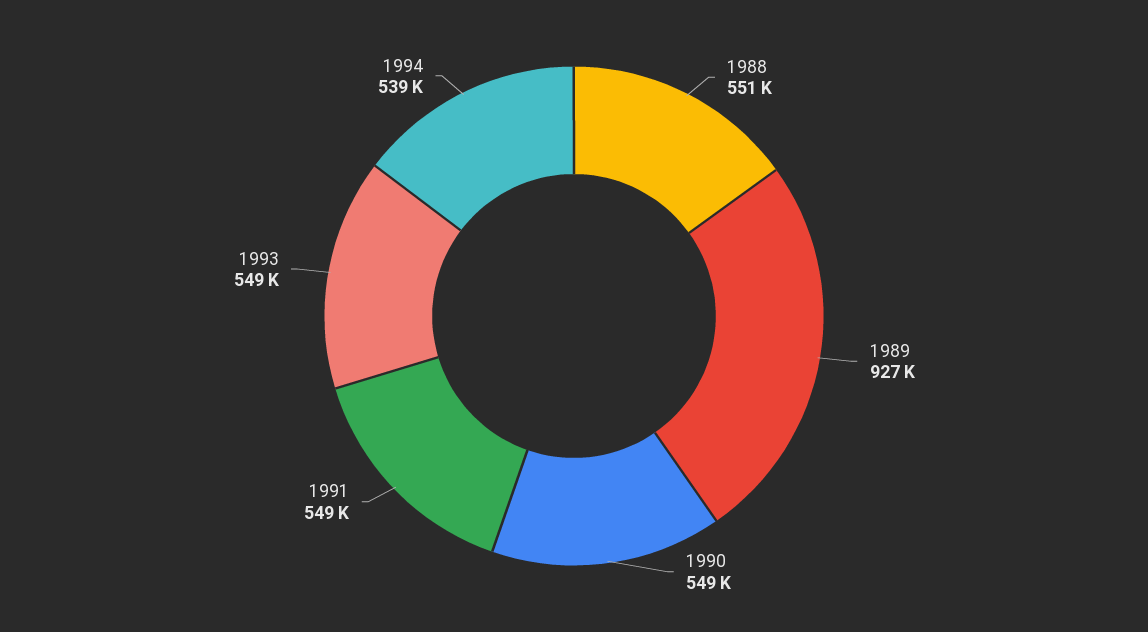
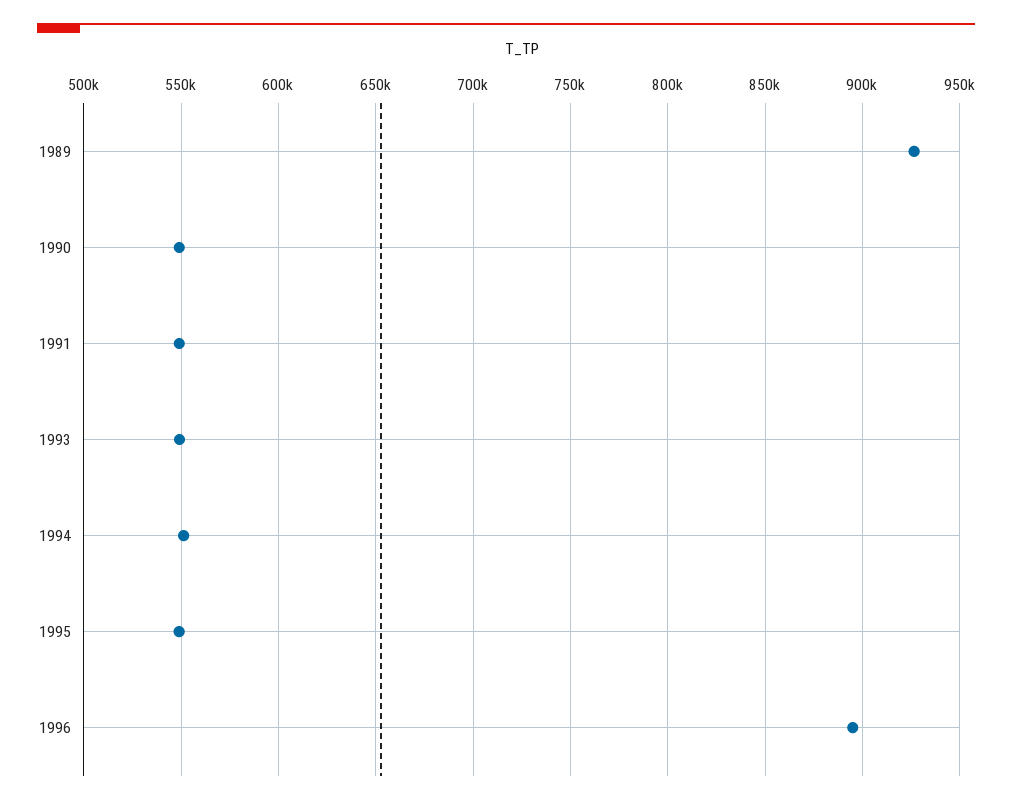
1988: 551000 -> none
1994: 539000 -> 550000
1995: none -> 550000
1996: none -> 895000

